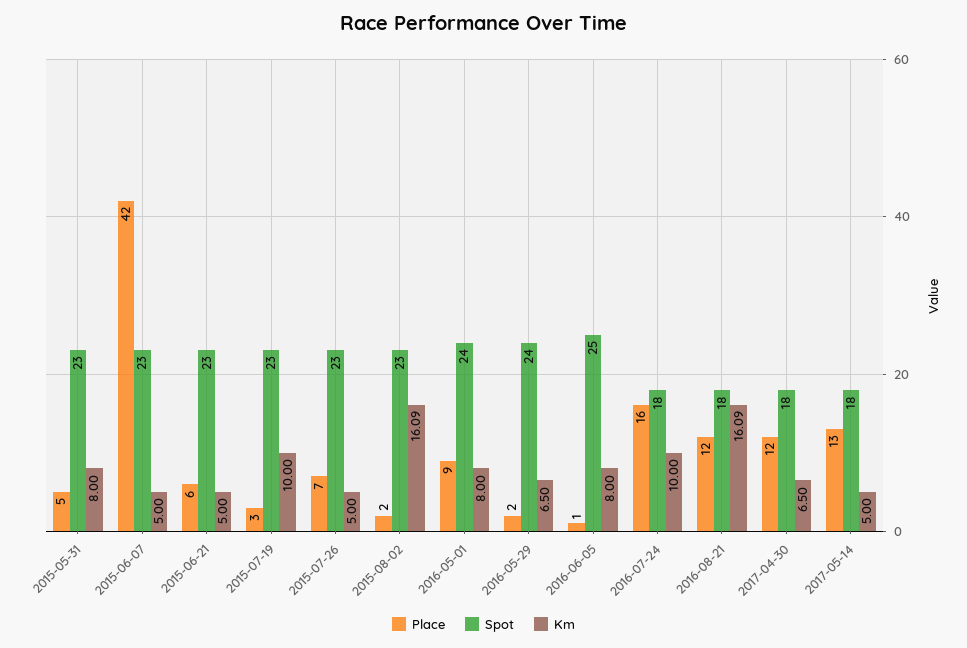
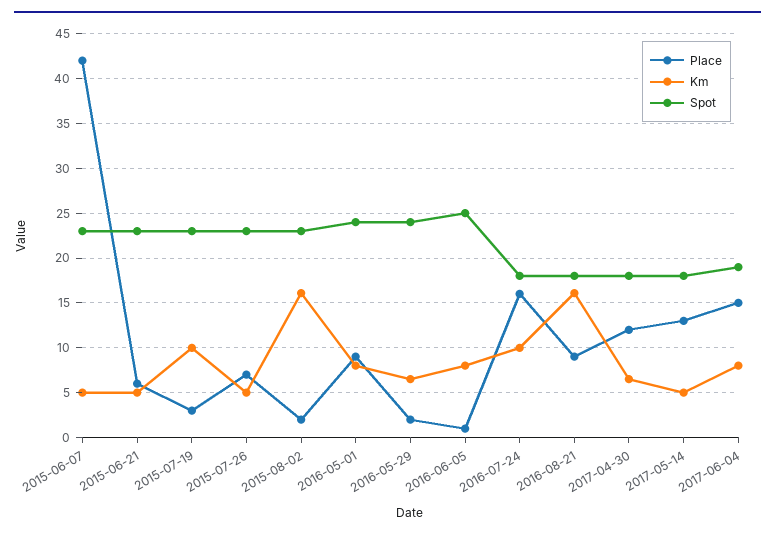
Place, 2015-05-31: 5 -> none
Spot, 2015-05-31: 23 -> none
Km, 2015-05-31: 8 -> none
Place, 2016-08-21: 12 -> 9
Place, 2017-06-04: none -> 15
Km, 2017-06-04: none -> 8
Spot, 2017-06-04: none -> 19

